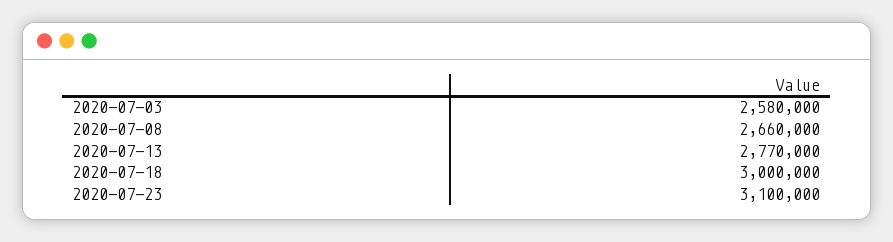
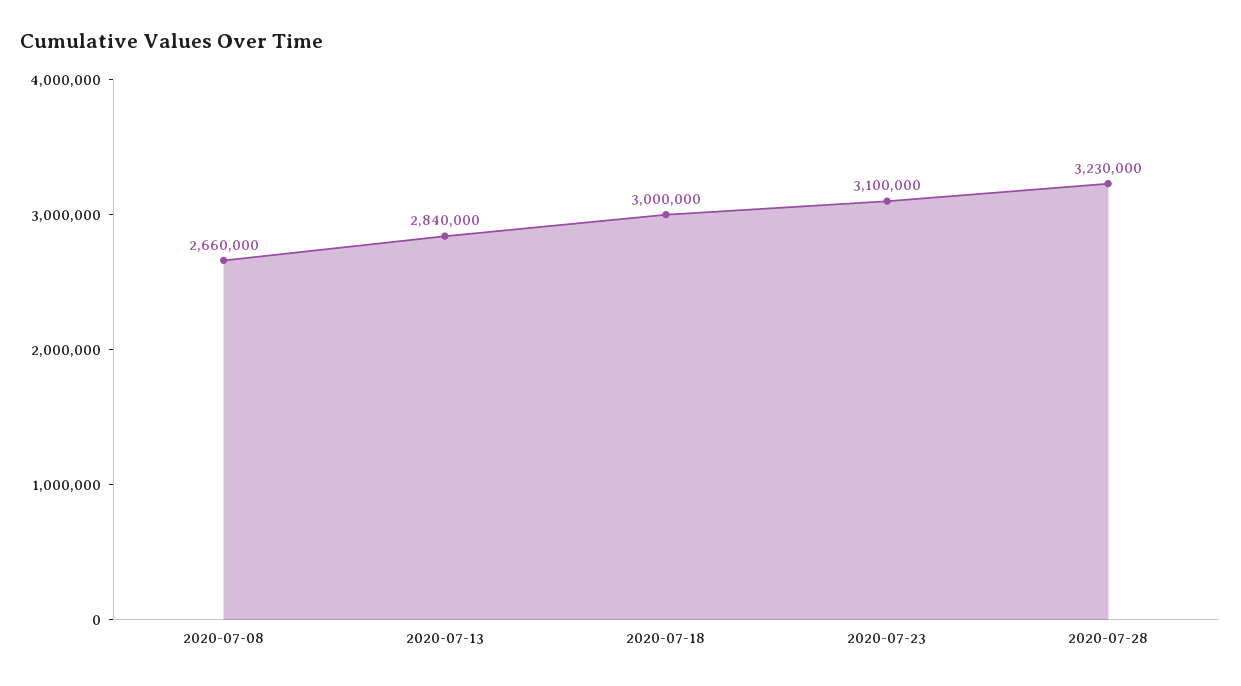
2020-07-03: 2580000 -> none
2020-07-13: 2770000 -> 2840000
2020-07-28: none -> 3230000

